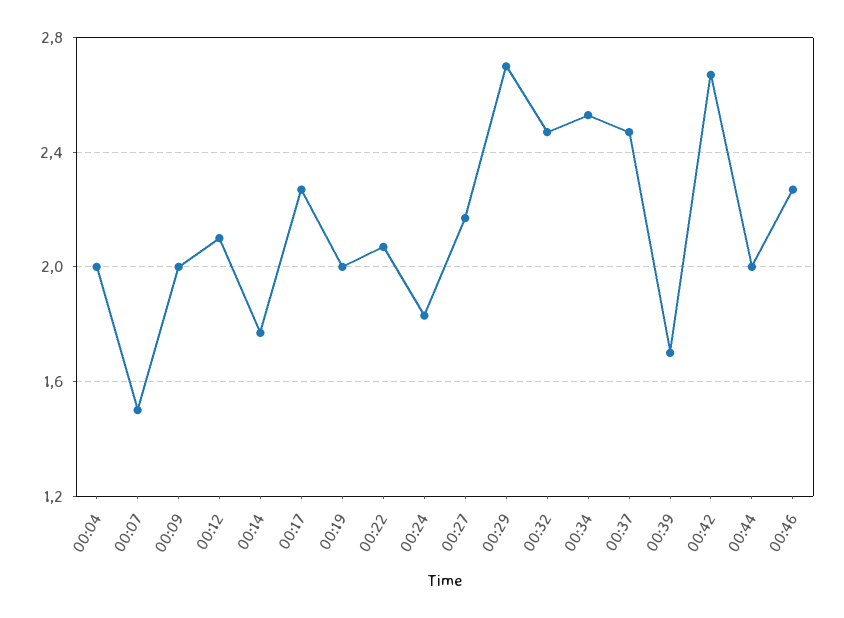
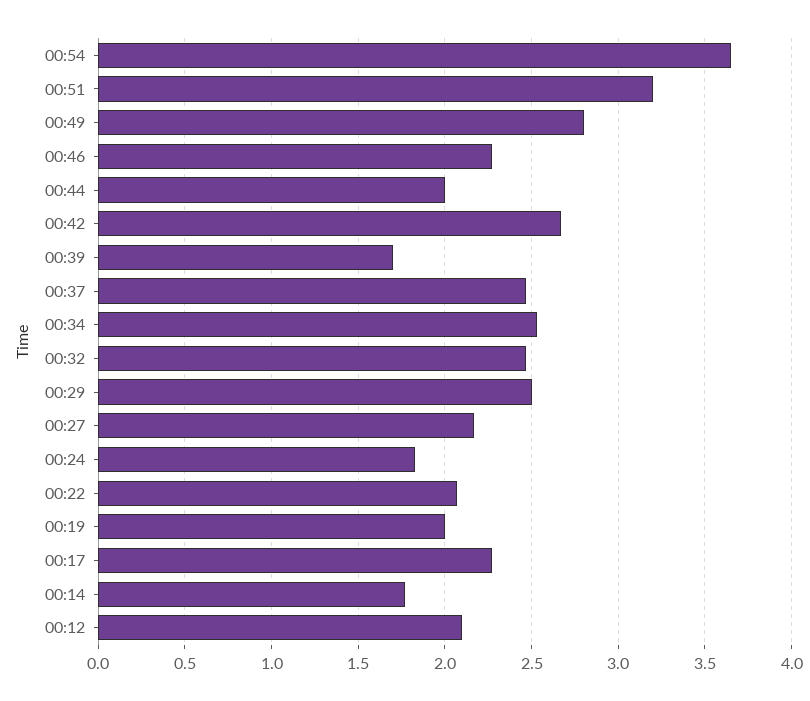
00:04: 2 -> none
00:07: 1.5 -> none
00:09: 2 -> none
00:29: 2.7 -> 2.5
00:54: none -> 3.65
00:51: none -> 3.2
00:49: none -> 2.8

